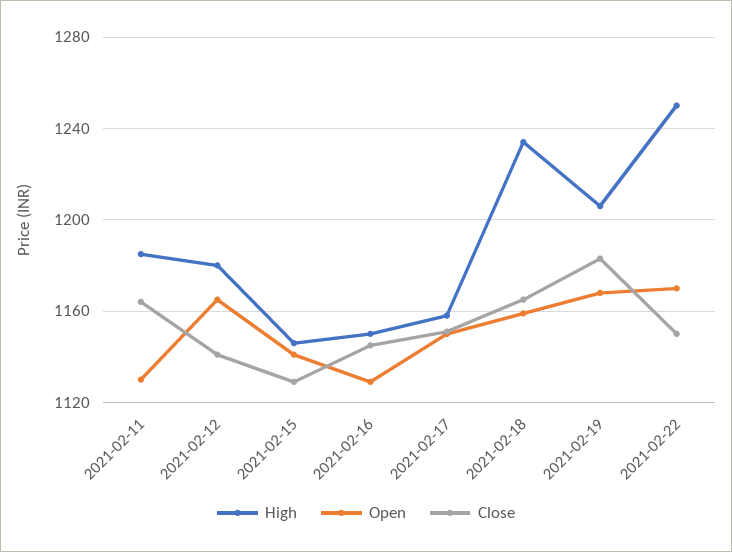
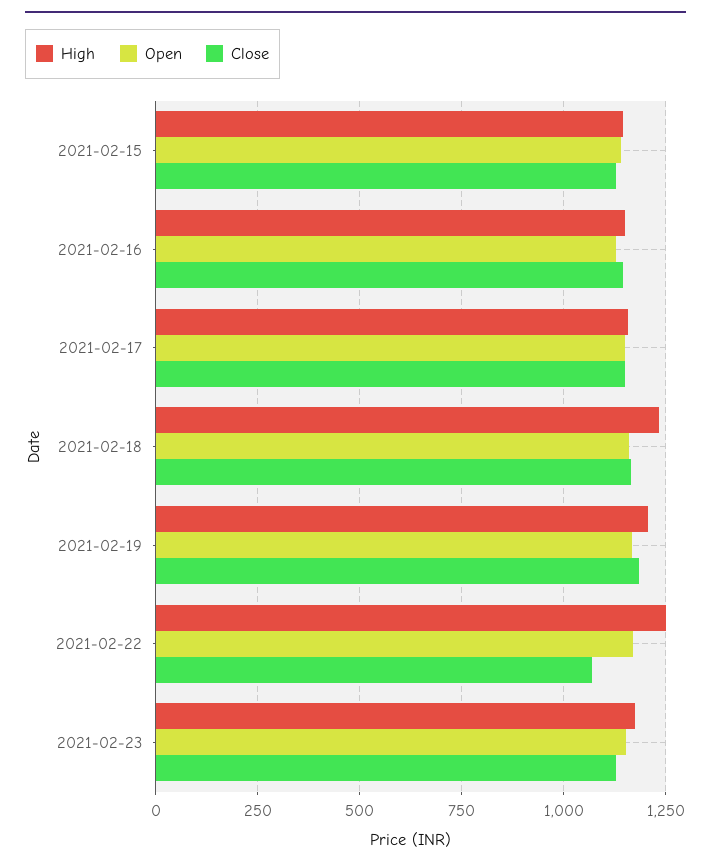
High, 2021-02-11: 1185 -> none
Open, 2021-02-11: 1130 -> none
Close, 2021-02-11: 1165 -> none
High, 2021-02-12: 1180 -> none
Open, 2021-02-12: 1165 -> none
Close, 2021-02-12: 1140 -> none
Close, 2021-02-22: 1150 -> 1075
High, 2021-02-23: none -> 1175
Open, 2021-02-23: none -> 1150
Close, 2021-02-23: none -> 1125

